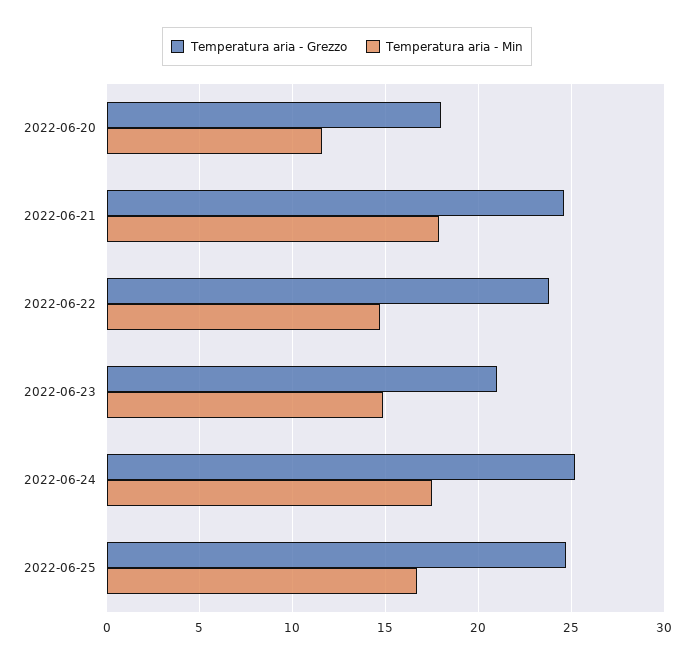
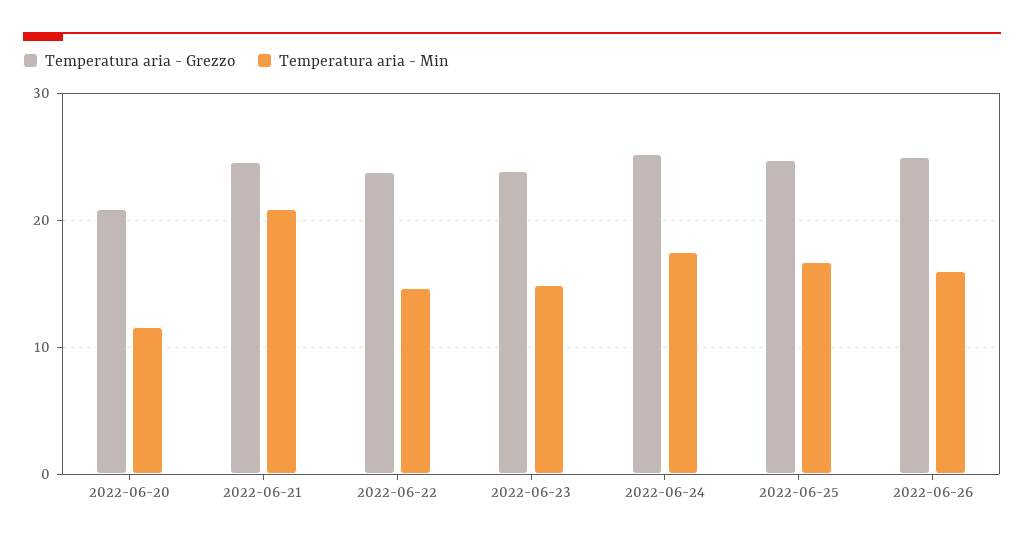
Temperatura aria - Grezzo, 2022-06-20: 18 -> 21
Temperatura aria - Min, 2022-06-21: 18 -> 21
Temperatura aria - Grezzo, 2022-06-23: 21 -> 24
Temperatura aria - Grezzo, 2022-06-26: none -> 25
Temperatura aria - Min, 2022-06-26: none -> 16

